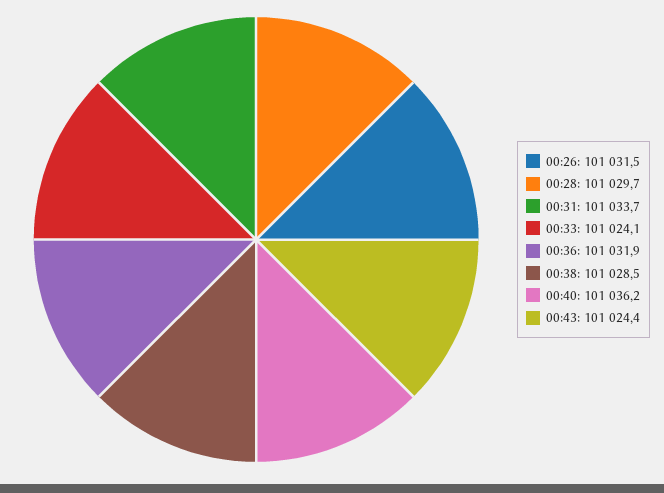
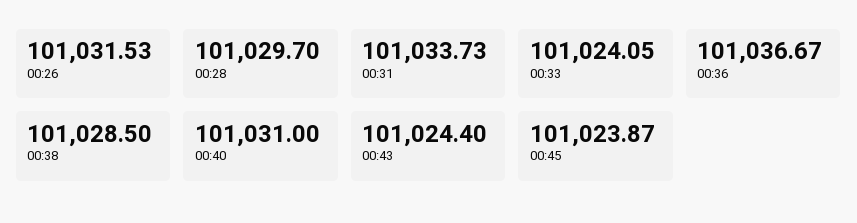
00:36: 101031.9 -> 101036.67
00:40: 101036.2 -> 101031
00:45: none -> 101023.87

